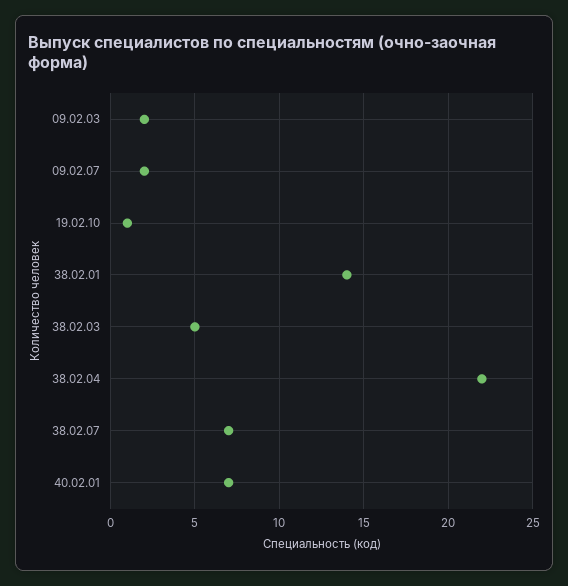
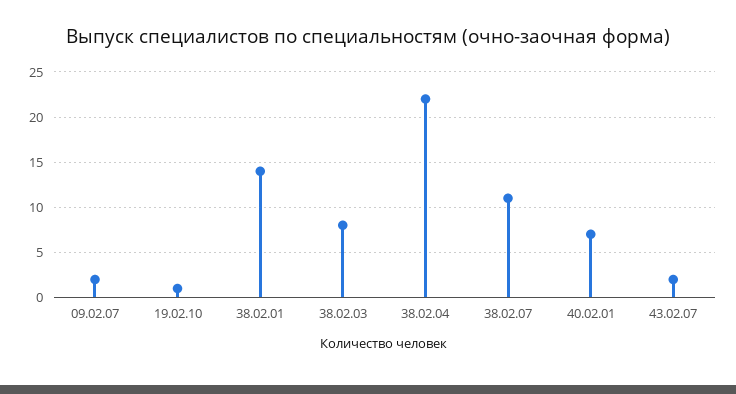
09.02.03: 2 -> none
38.02.03: 5 -> 8
38.02.07: 7 -> 11
43.02.07: none -> 2

